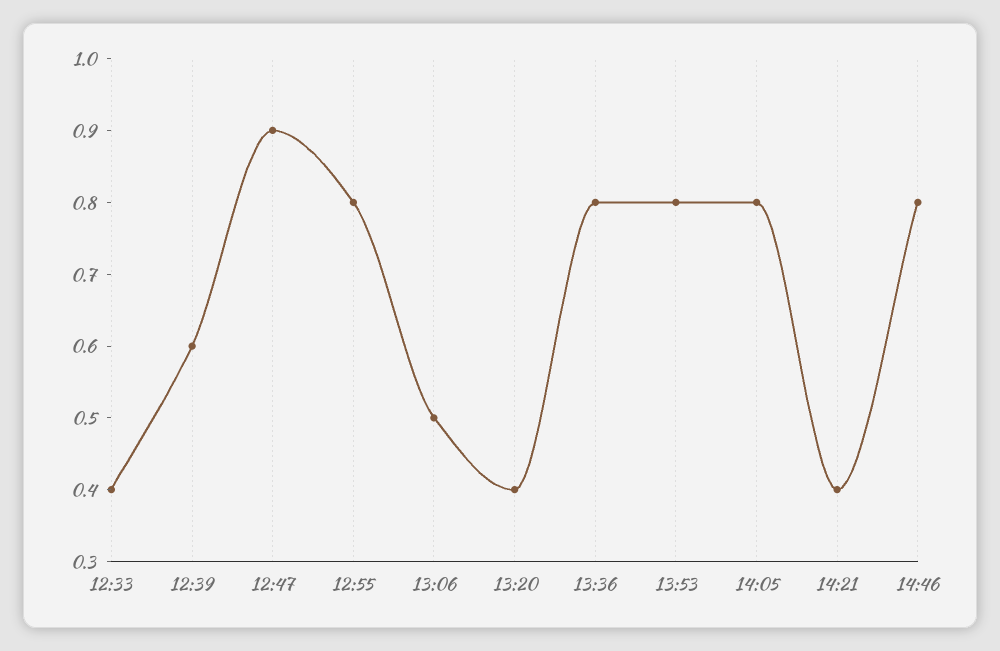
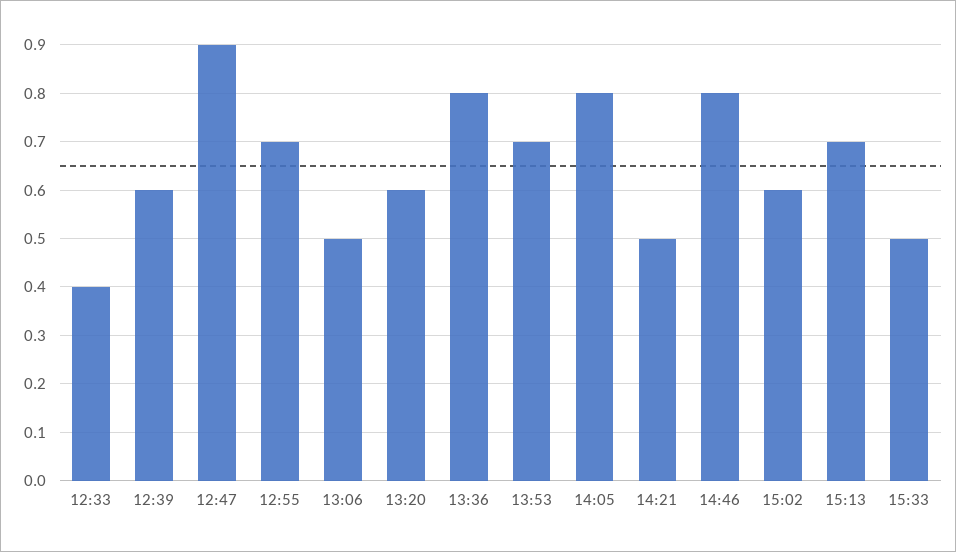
12:55: 0.8 -> 0.7
13:20: 0.4 -> 0.6
13:53: 0.8 -> 0.7
14:21: 0.4 -> 0.5
15:02: none -> 0.6
15:13: none -> 0.7
15:33: none -> 0.5

